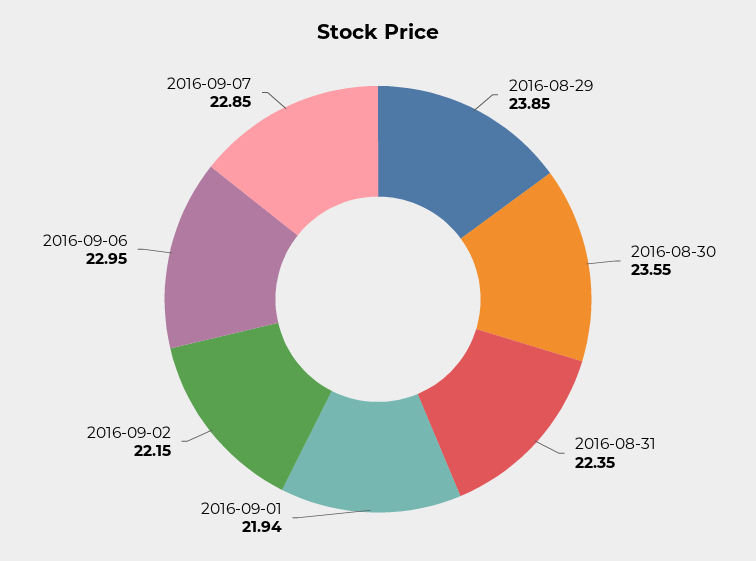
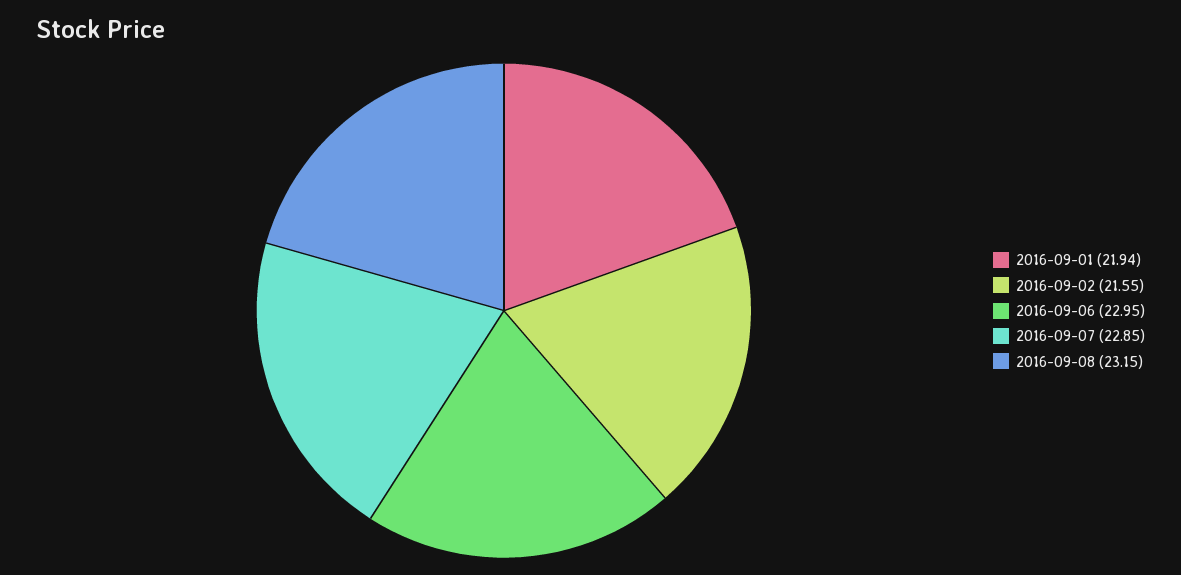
2016-08-29: 23.85 -> none
2016-08-30: 23.55 -> none
2016-08-31: 22.35 -> none
2016-09-02: 22.15 -> 21.55
2016-09-08: none -> 23.15

